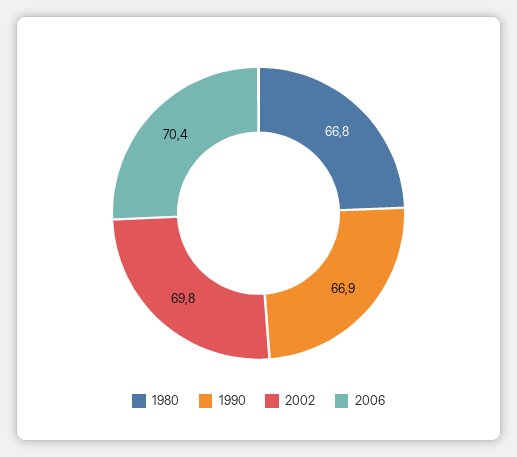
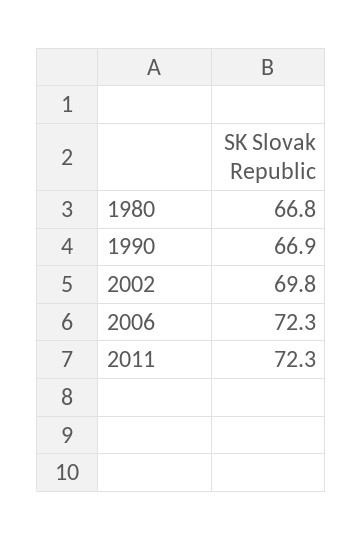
2006: 70.4 -> 72.3
2011: none -> 72.3

